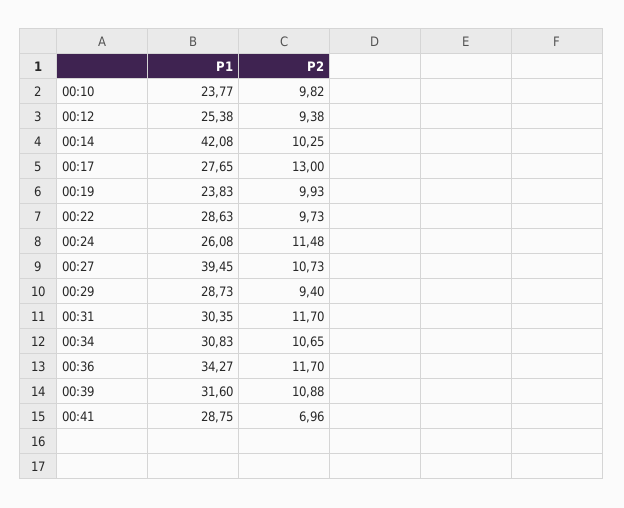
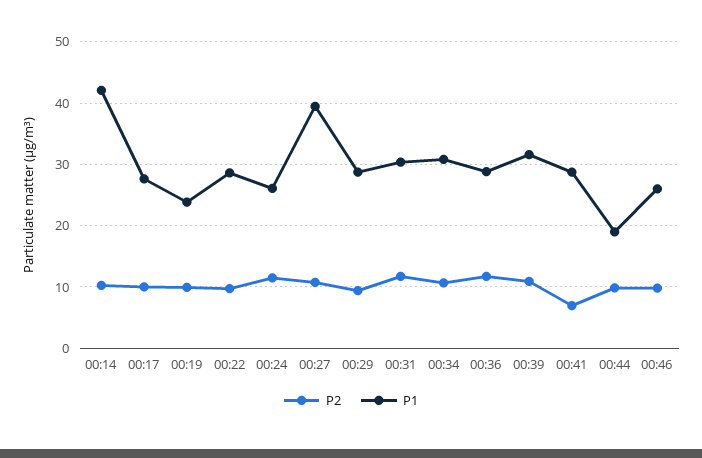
P1, 00:10: 23.77 -> none
P2, 00:10: 9.82 -> none
P1, 00:12: 25.38 -> none
P2, 00:12: 9.38 -> none
P2, 00:17: 13 -> 10
P1, 00:36: 34.27 -> 29
P2, 00:44: none -> 10
P1, 00:44: none -> 19
P2, 00:46: none -> 10
P1, 00:46: none -> 26

